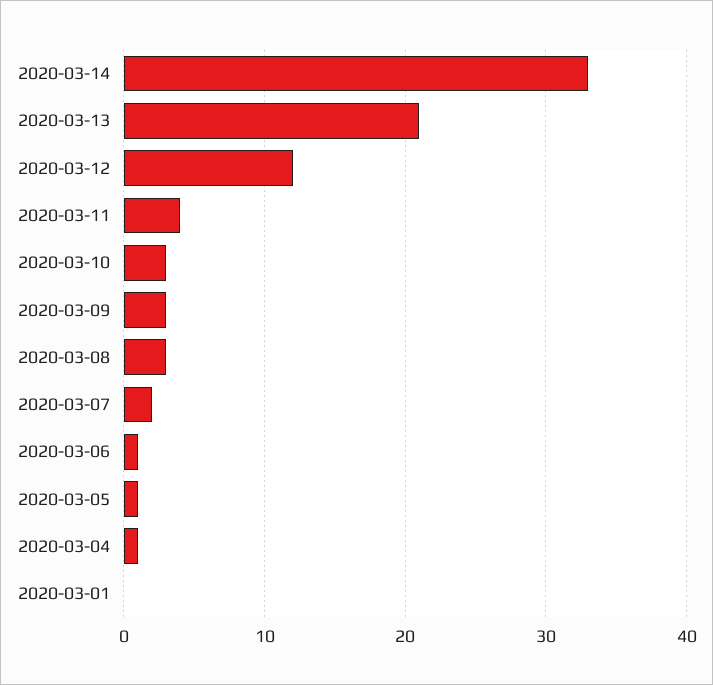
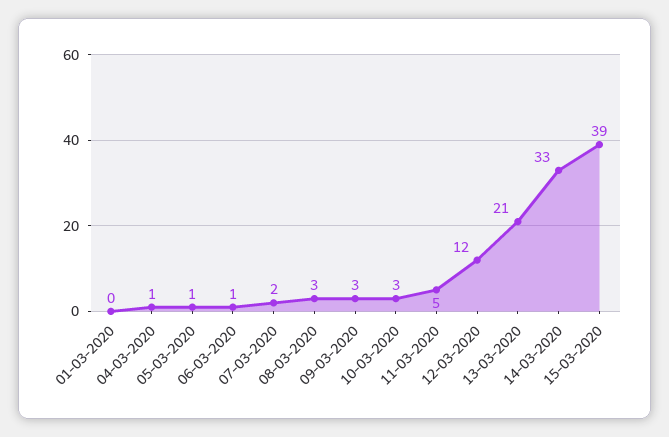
2020-03-11: 4 -> 5
15-03-2020: none -> 39

